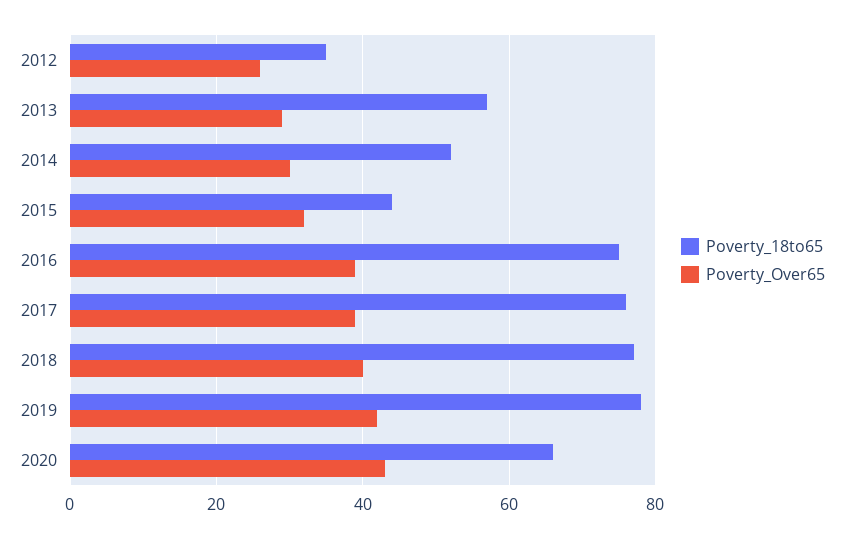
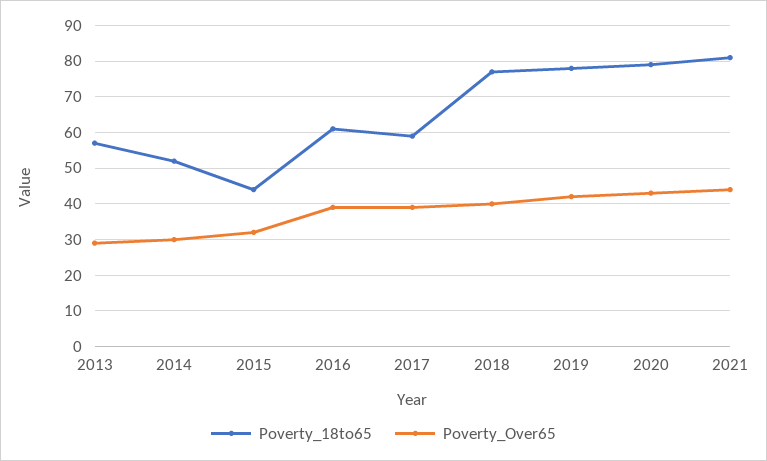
Poverty_18to65, 2012: 35 -> none
Poverty_Over65, 2012: 25 -> none
Poverty_18to65, 2016: 75 -> 60
Poverty_18to65, 2017: 75 -> 60
Poverty_18to65, 2020: 65 -> 80
Poverty_18to65, 2021: none -> 80
Poverty_Over65, 2021: none -> 45

